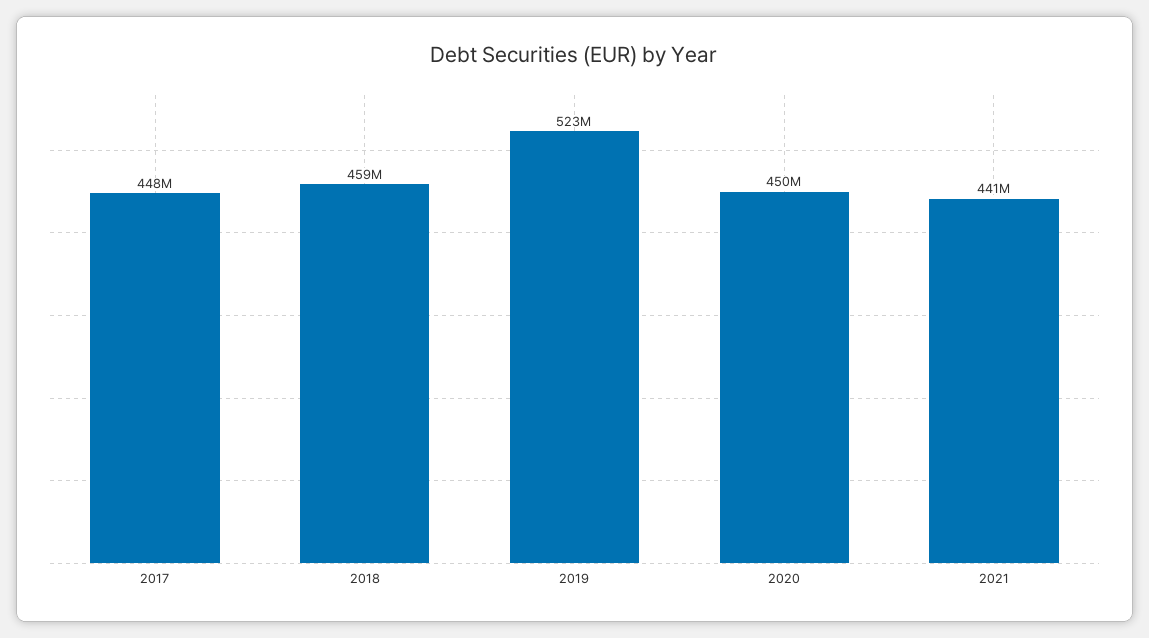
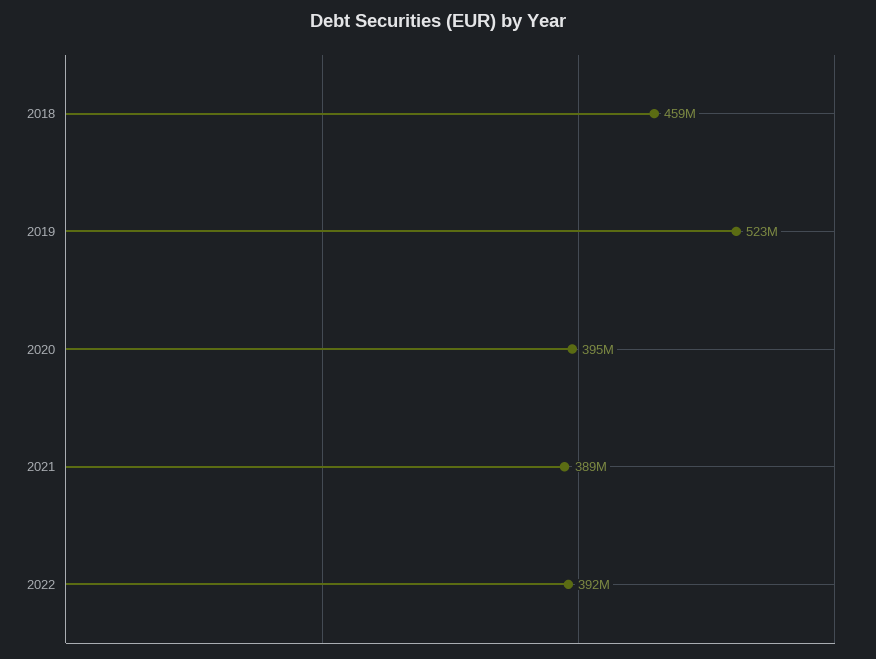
2017: 448000000 -> none
2020: 450000000 -> 395000000
2021: 441000000 -> 389000000
2022: none -> 392000000

